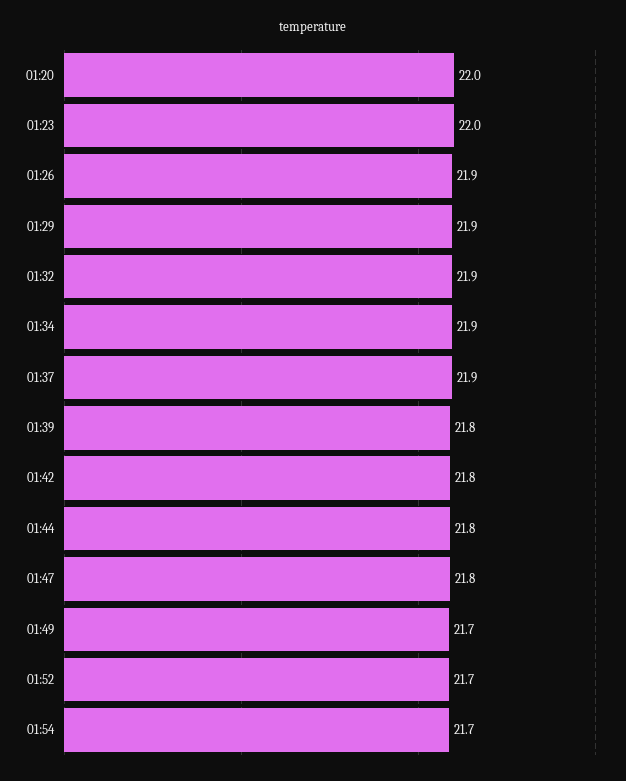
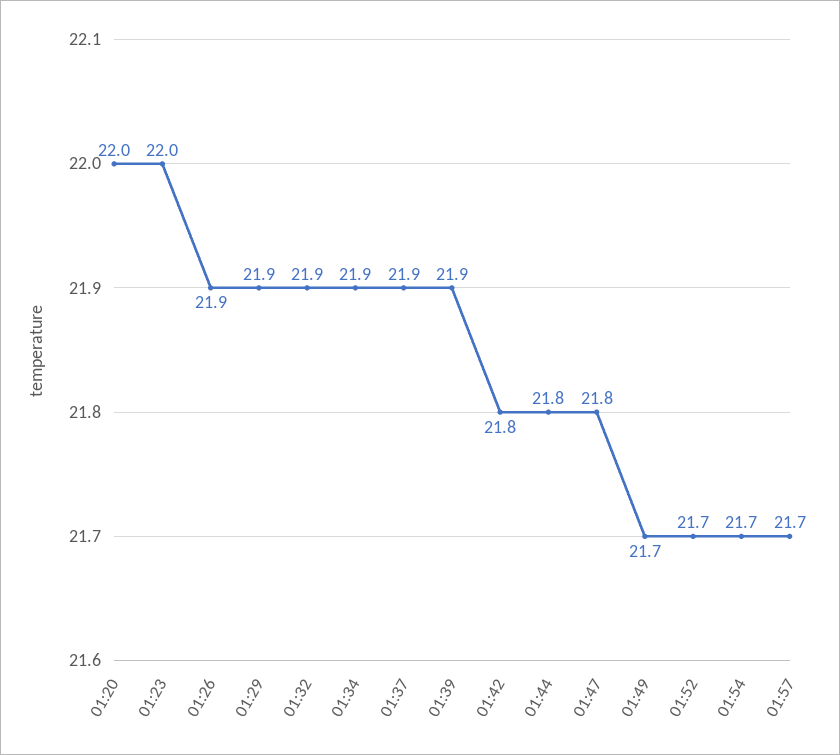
01:39: 21.8 -> 21.9
01:57: none -> 21.7

